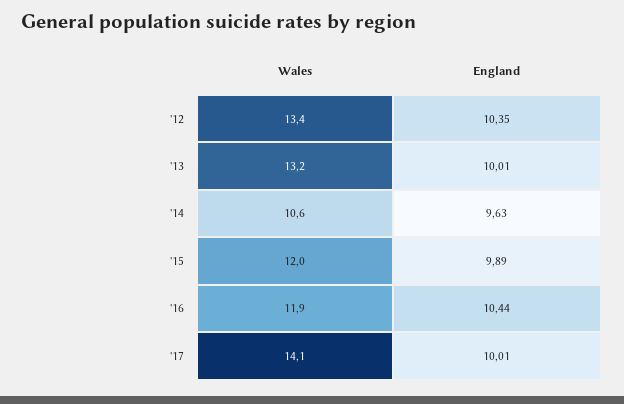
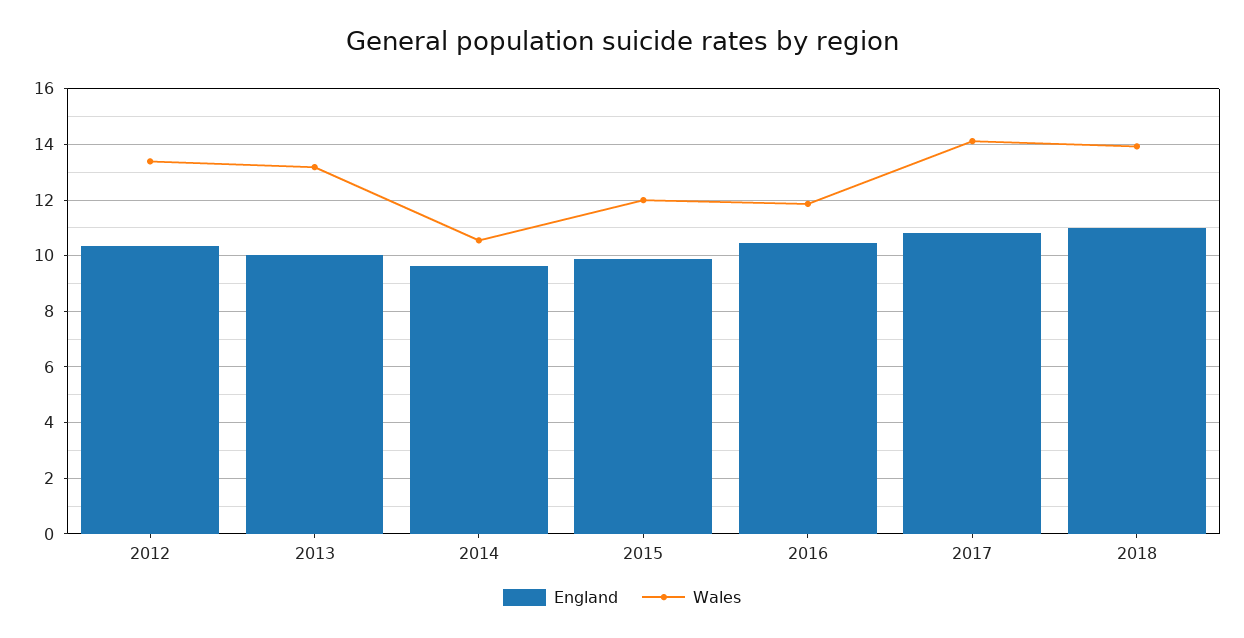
England, '17: 10.01 -> 10.75
England, 2018: none -> 11
Wales, 2018: none -> 14

